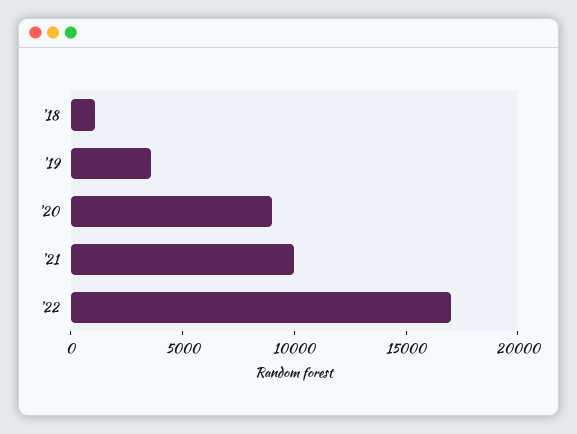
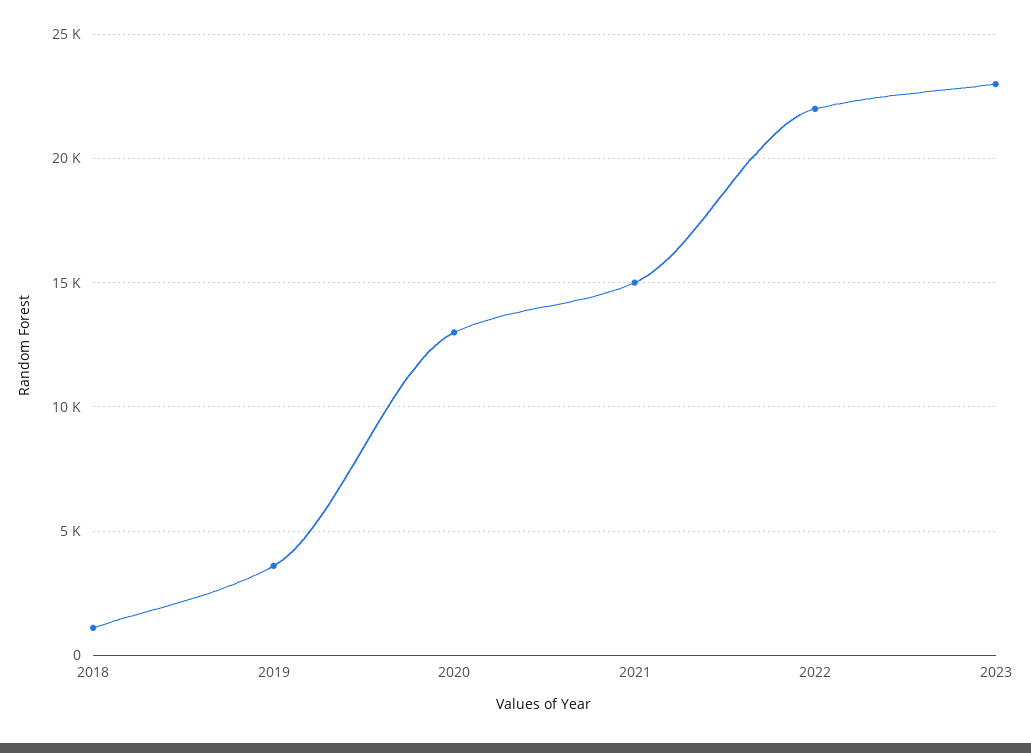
'20: 9000 -> 13000
'21: 10000 -> 15000
'22: 17000 -> 22000
2023: none -> 23000

